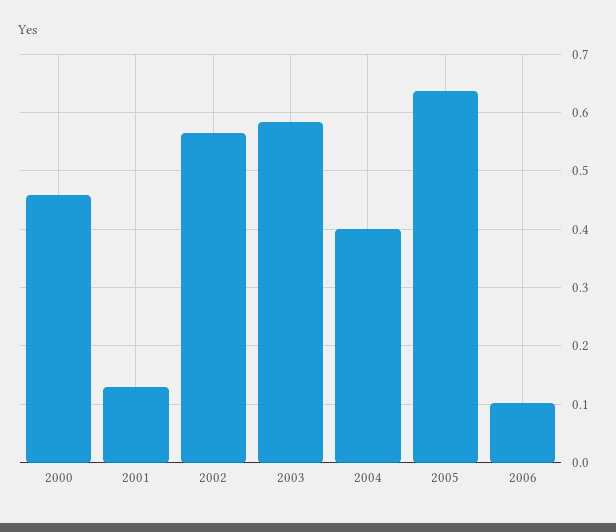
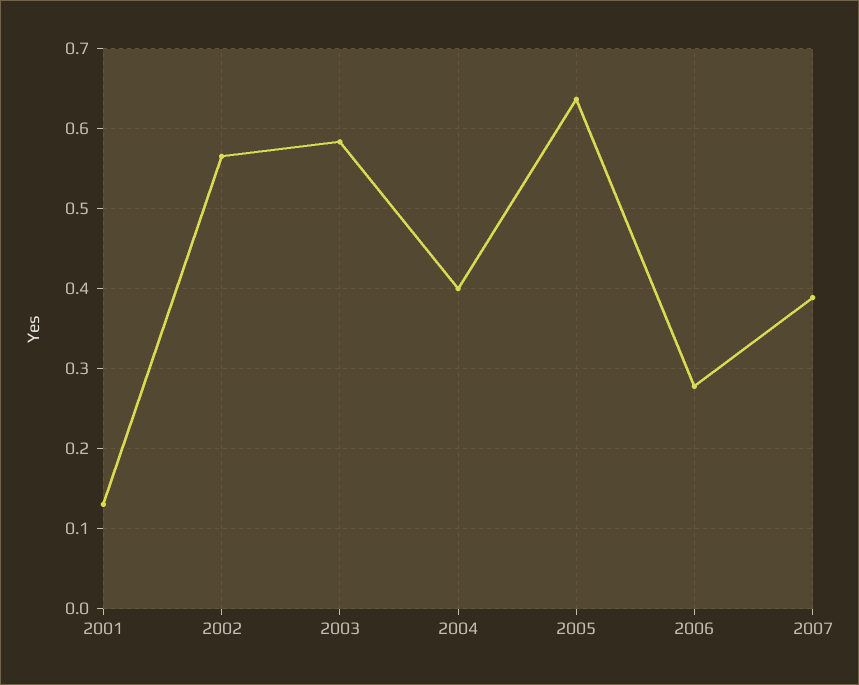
2000: 0.46 -> none
2006: 0.1 -> 0.28
2007: none -> 0.39

